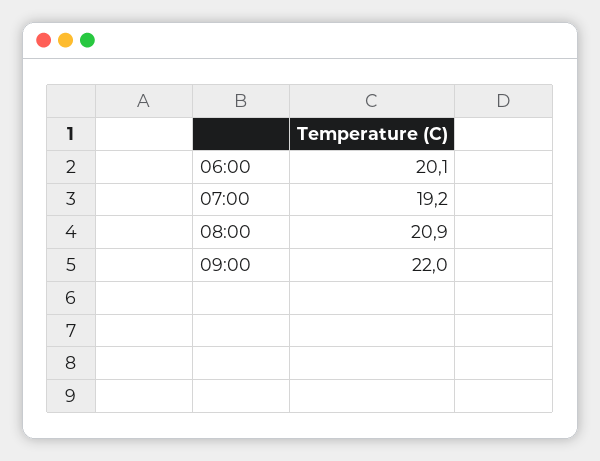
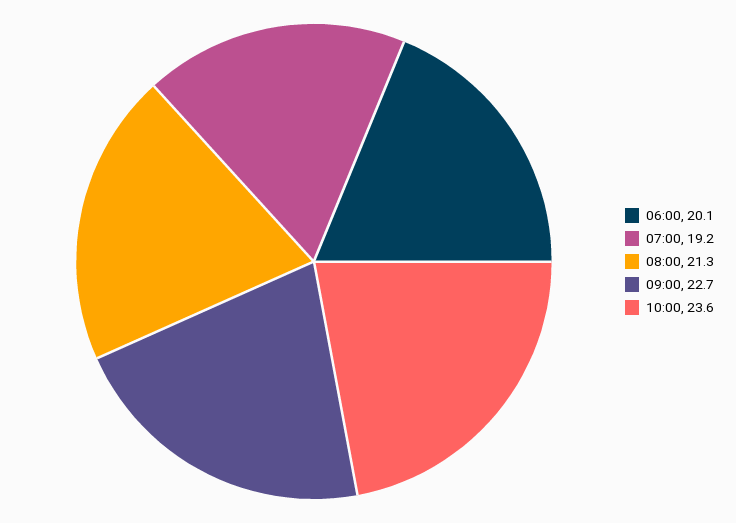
08:00: 20.9 -> 21.3
09:00: 22 -> 22.7
10:00: none -> 23.6

